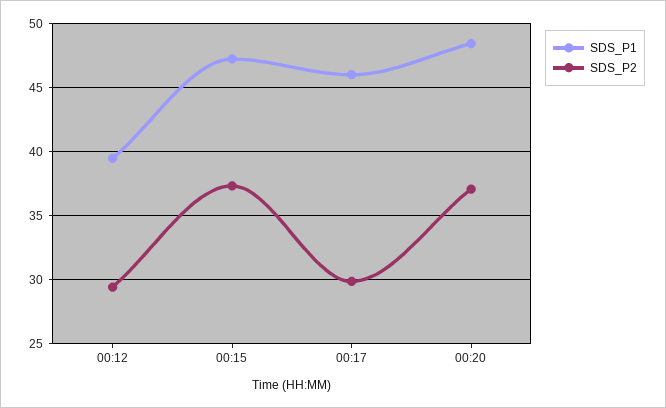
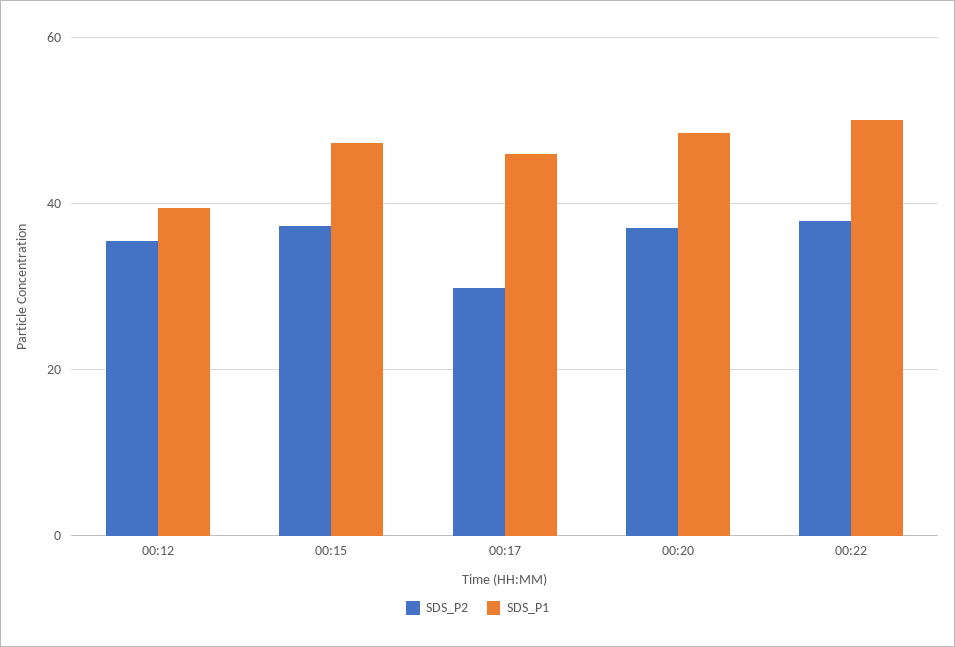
SDS_P2, 00:12: 29.5 -> 36
SDS_P2, 00:22: none -> 38
SDS_P1, 00:22: none -> 50

